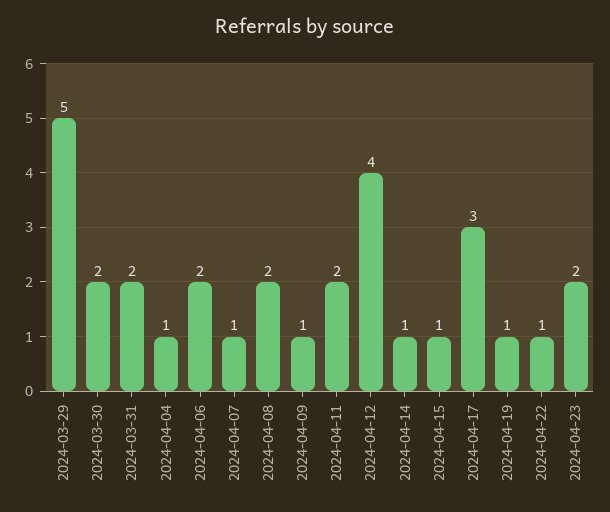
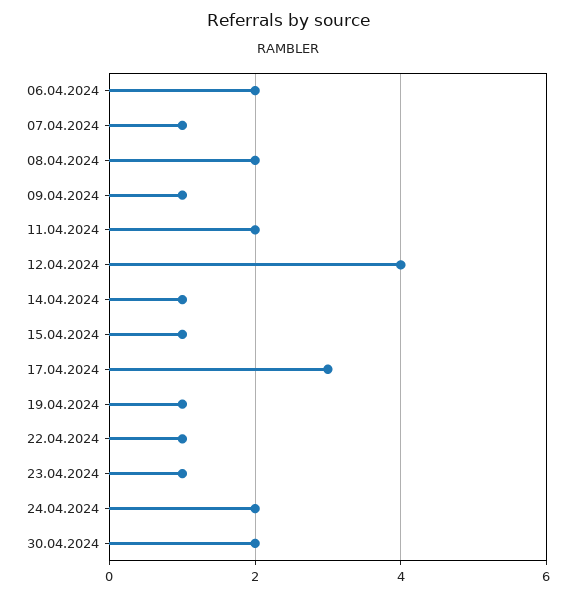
2024-03-29: 5 -> none
2024-03-30: 2 -> none
2024-03-31: 2 -> none
2024-04-04: 1 -> none
2024-04-23: 2 -> 1
24.04.2024: none -> 2
30.04.2024: none -> 2

